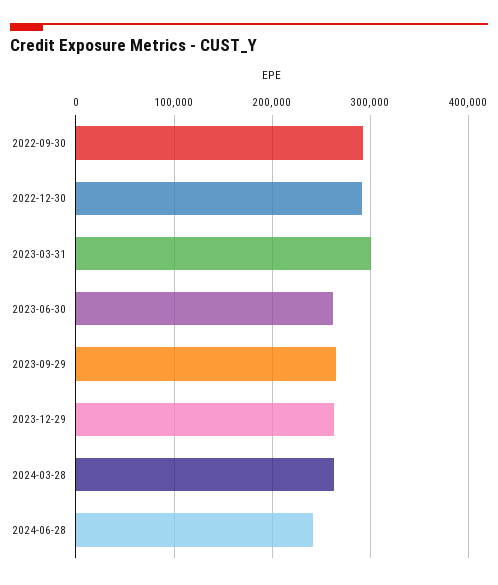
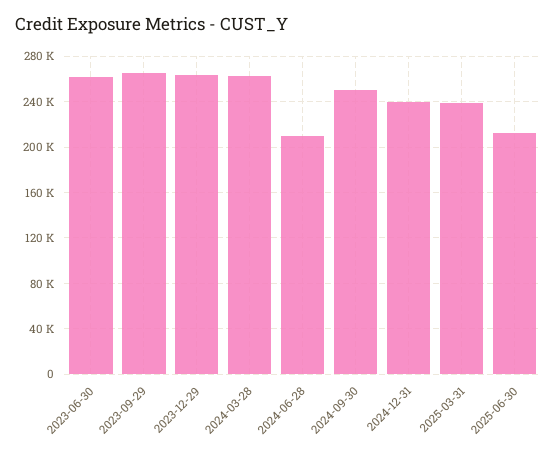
2022-09-30: 290000 -> none
2022-12-30: 290000 -> none
2023-03-31: 300000 -> none
2024-06-28: 240000 -> 210000
2024-09-30: none -> 250000
2024-12-31: none -> 240000
2025-03-31: none -> 240000
2025-06-30: none -> 210000

